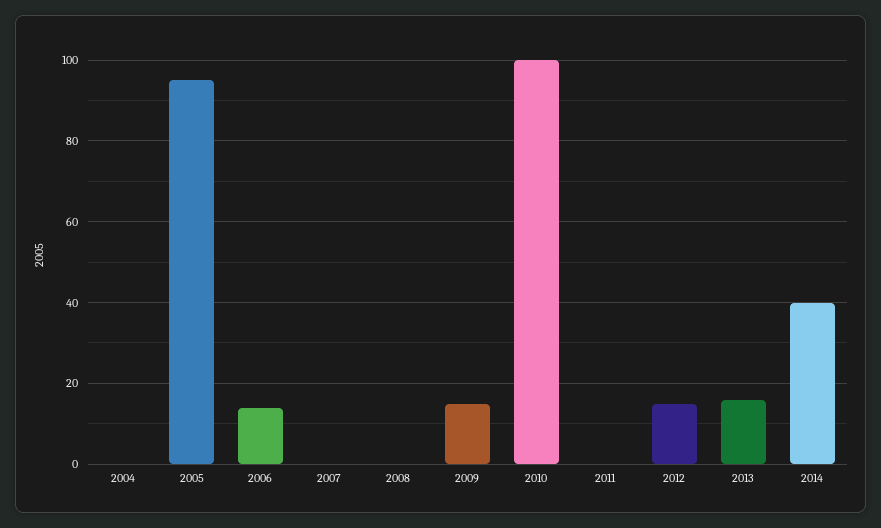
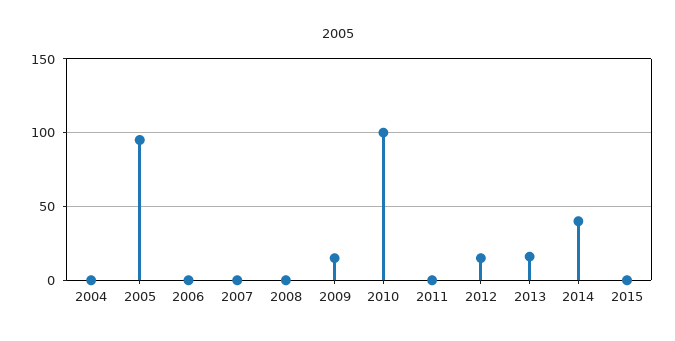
2006: 15 -> 0
2015: none -> 0

